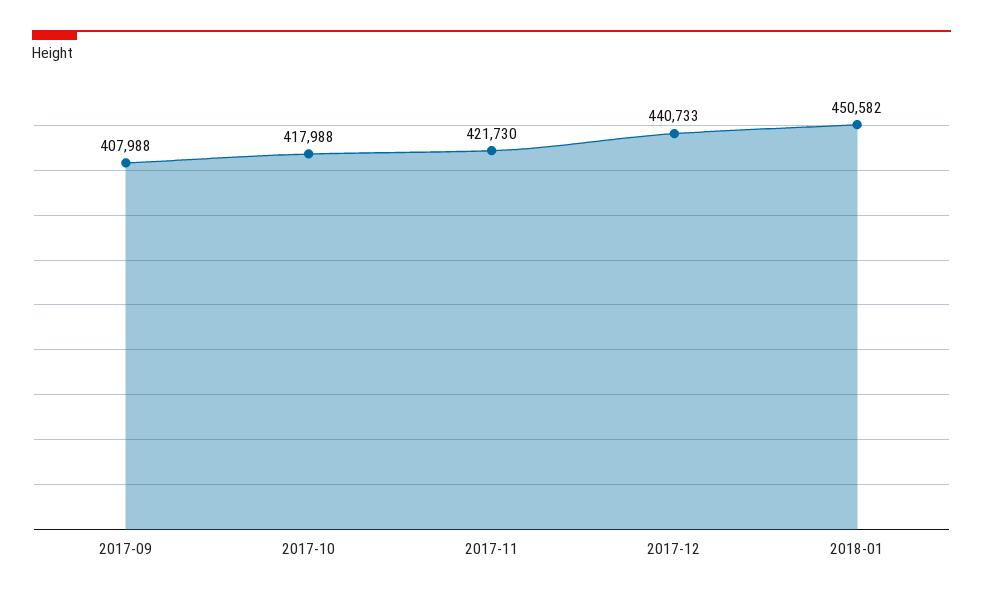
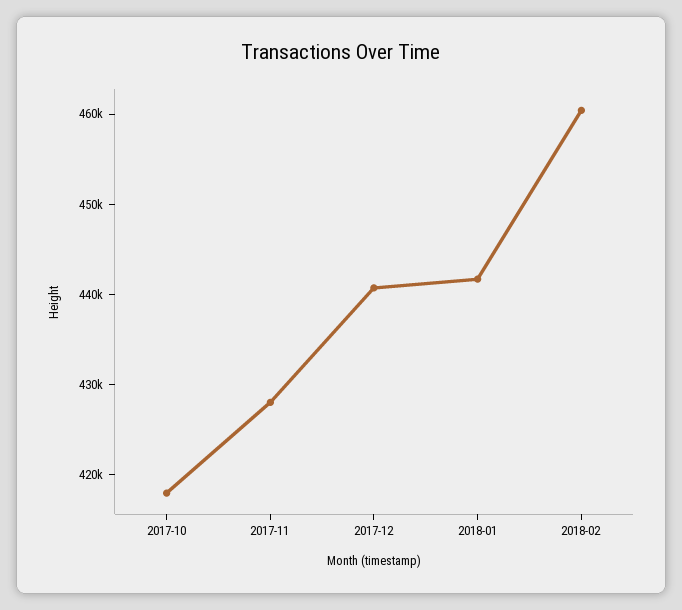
2017-09: 407988 -> none
2017-11: 421730 -> 428000
2018-01: 450582 -> 442000
2018-02: none -> 460000

